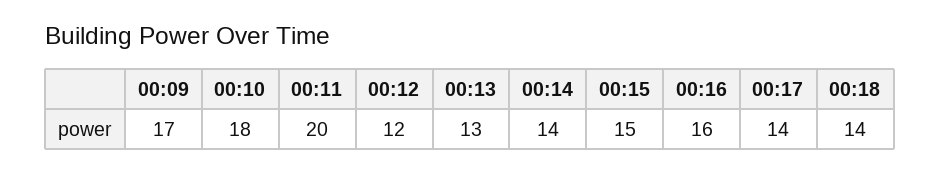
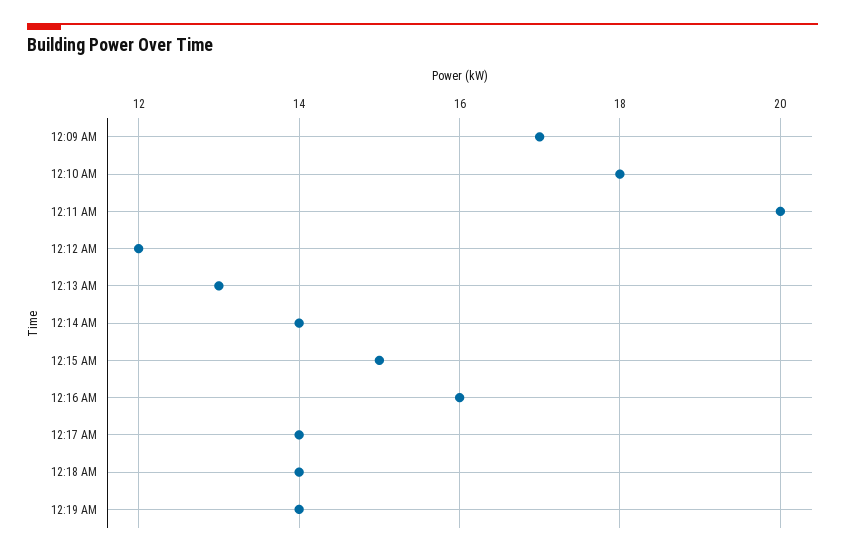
12:19 AM: none -> 14

